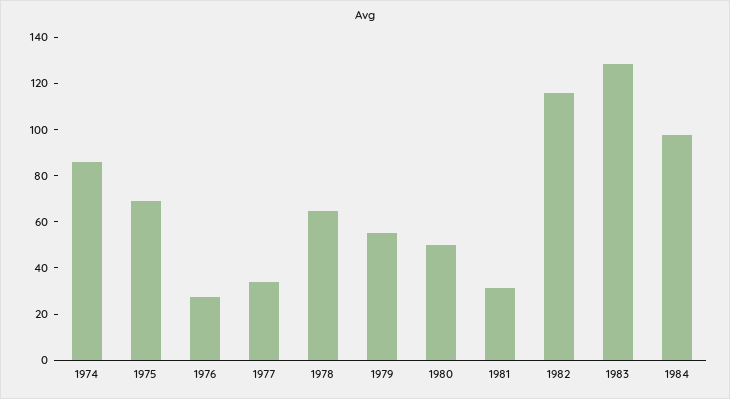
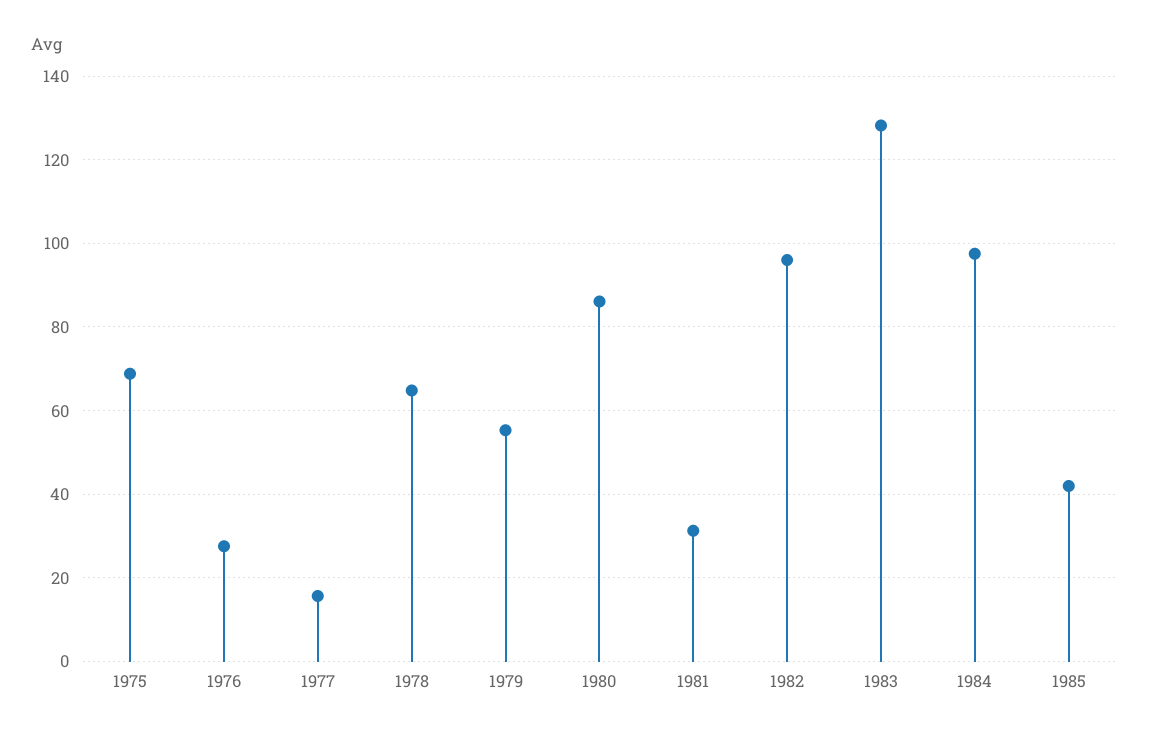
1974: 85 -> none
1977: 35 -> 16
1980: 50 -> 86
1982: 115 -> 96
1985: none -> 42

